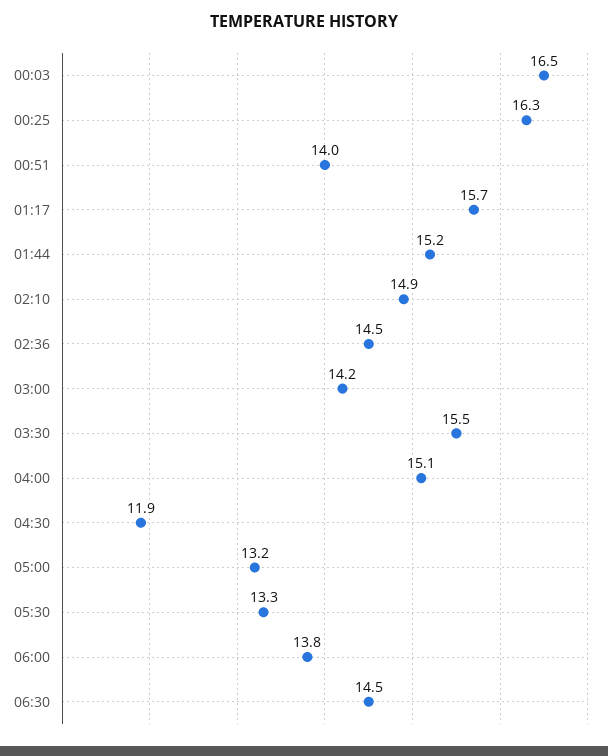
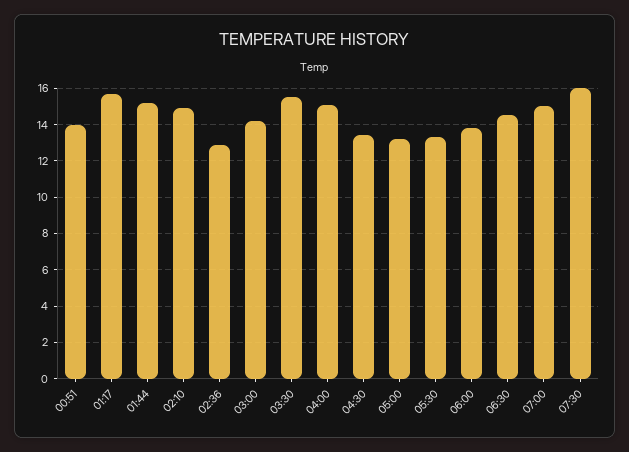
00:03: 16.5 -> none
00:25: 16.3 -> none
02:36: 14.5 -> 13
04:30: 11.9 -> 13.5
07:00: none -> 15
07:30: none -> 16

